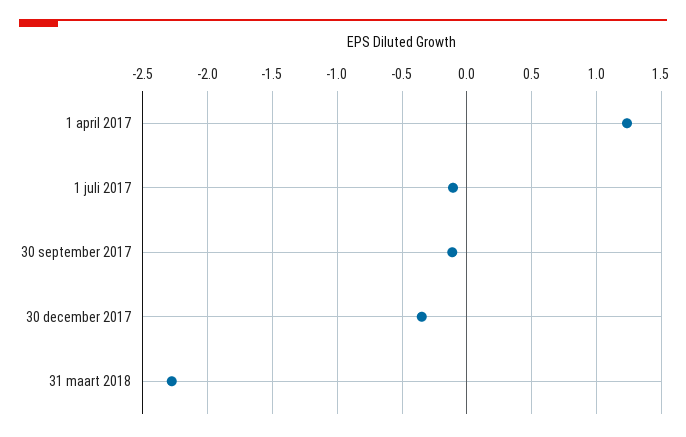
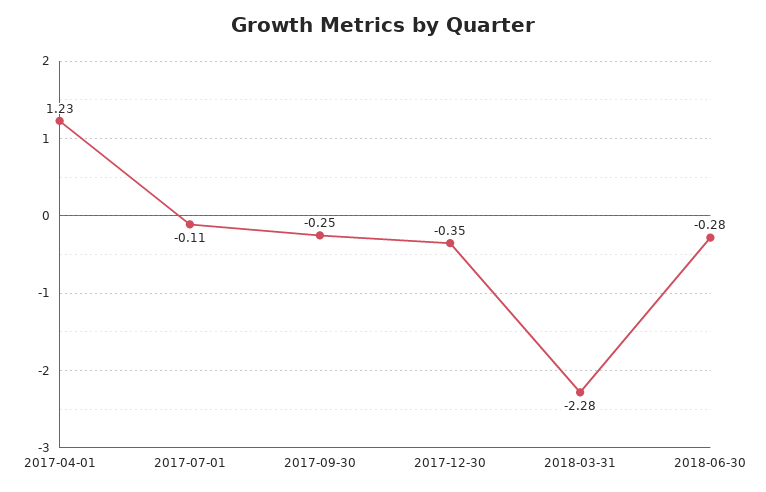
30 september 2017: -0.1 -> -0.25
2018-06-30: none -> -0.28

